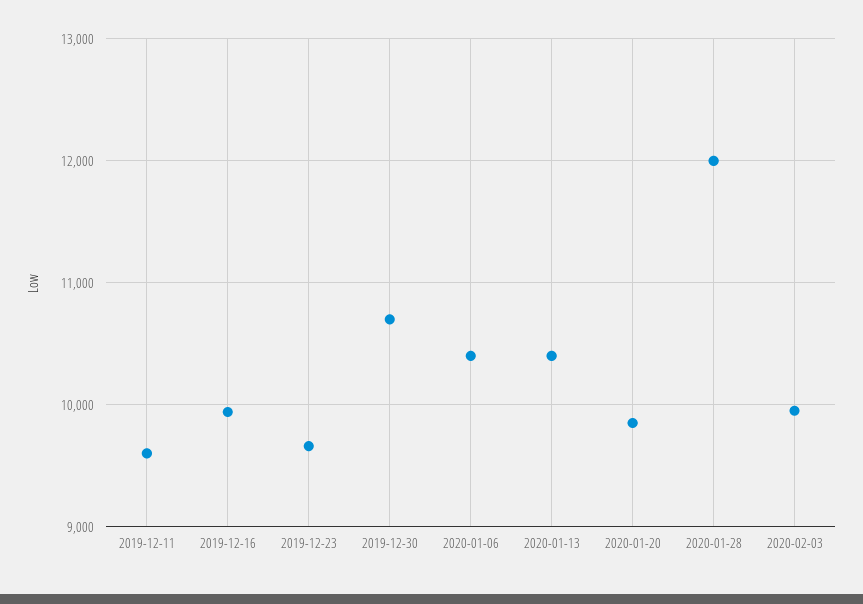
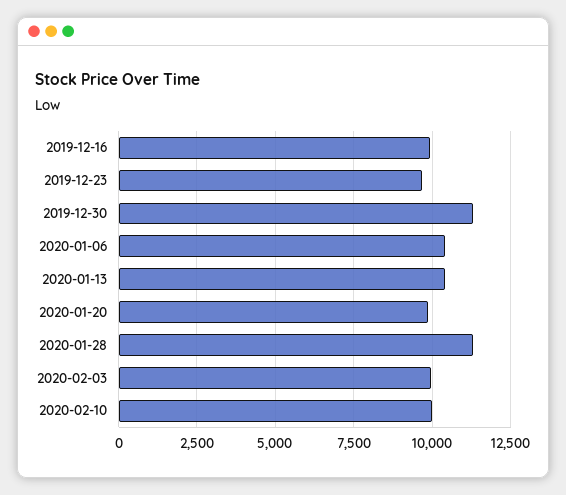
2019-12-11: 9600 -> none
2019-12-30: 10700 -> 11250
2020-01-28: 12000 -> 11250
2020-02-10: none -> 10000

